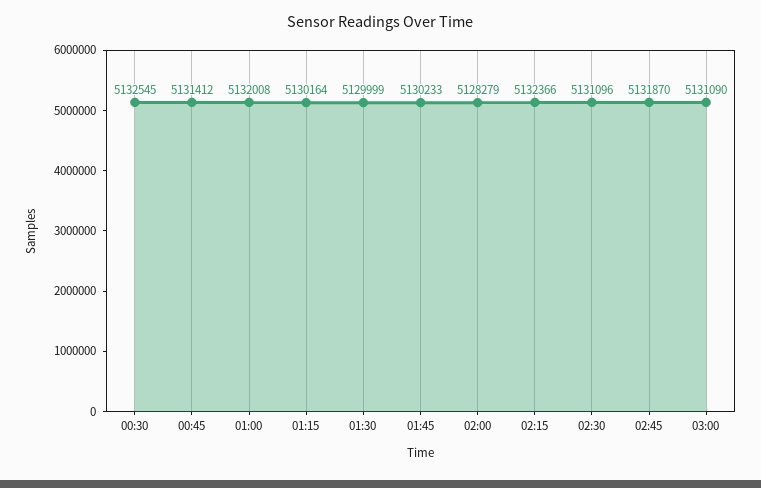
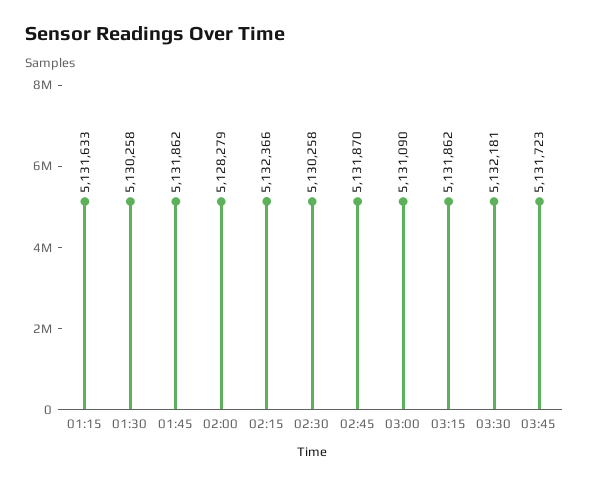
00:30: 5132545 -> none
00:45: 5131412 -> none
01:00: 5132008 -> none
01:15: 5130164 -> 5131633
01:30: 5129999 -> 5130258
01:45: 5130233 -> 5131862
02:30: 5131096 -> 5130258
03:15: none -> 5131862
03:30: none -> 5132181
03:45: none -> 5131723

